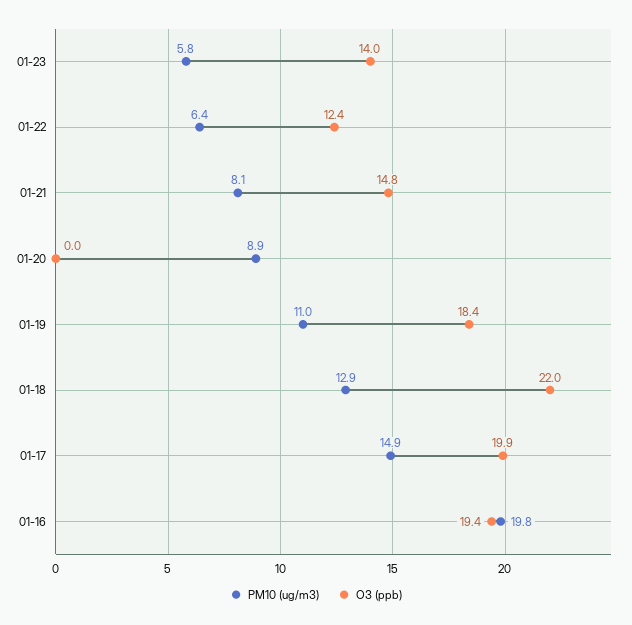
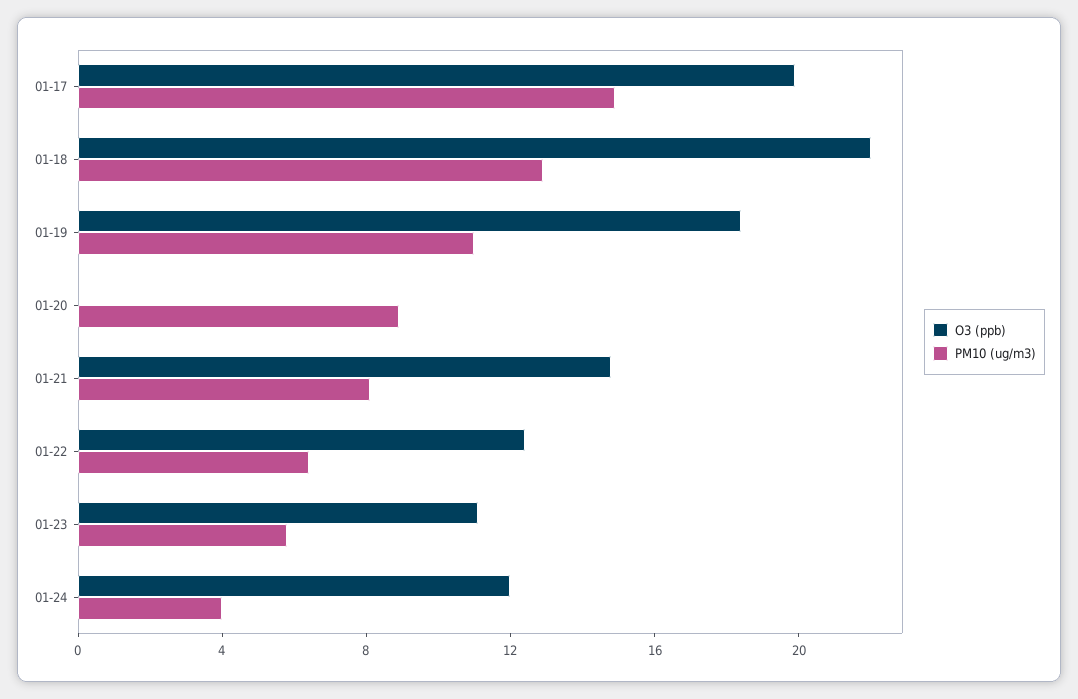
O3 (ppb), 01-23: 14 -> 11
PM10 (ug/m3), 01-16: 19.8 -> none
O3 (ppb), 01-16: 19.4 -> none
O3 (ppb), 01-24: none -> 12
PM10 (ug/m3), 01-24: none -> 4

